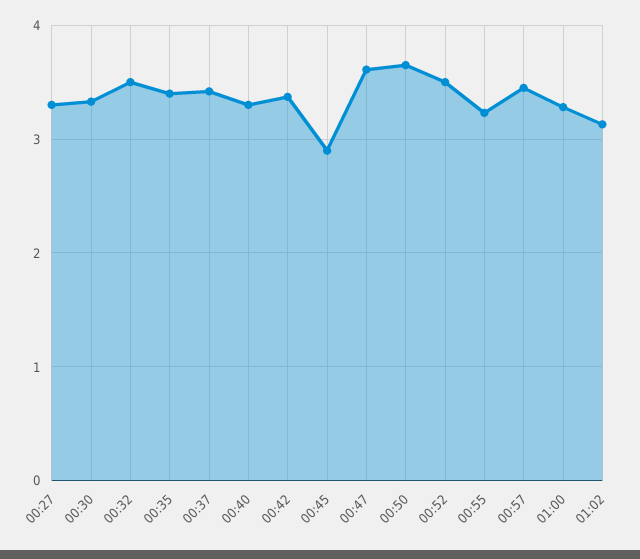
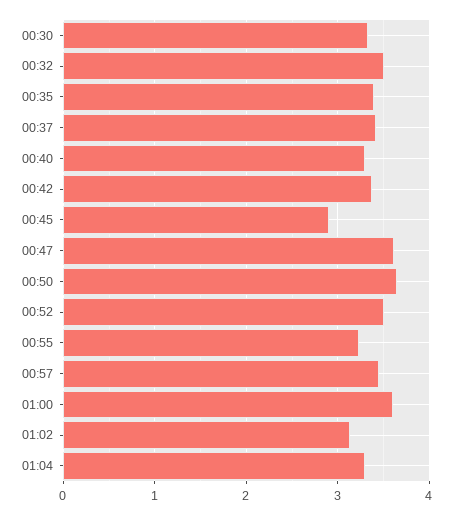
00:27: 3.3 -> none
01:00: 3.3 -> 3.6
01:04: none -> 3.3

